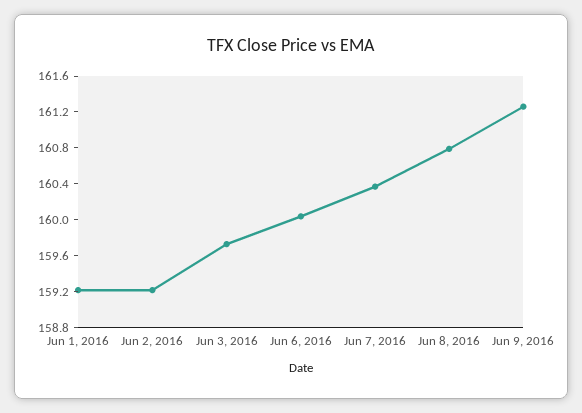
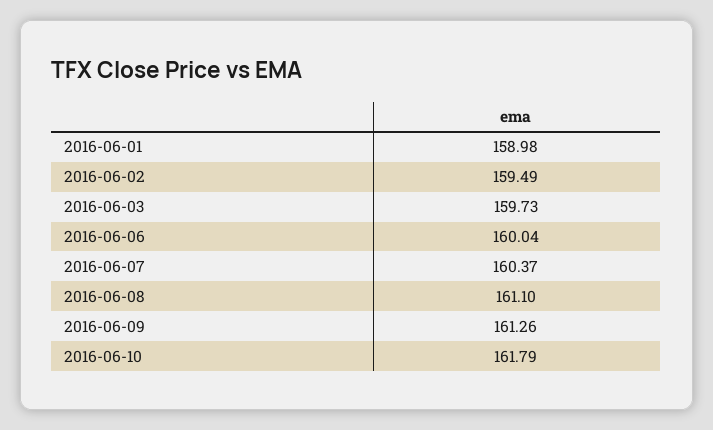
Jun 1, 2016: 159.2 -> 158.98
Jun 2, 2016: 159.2 -> 159.49
Jun 8, 2016: 160.8 -> 161.1
2016-06-10: none -> 161.79

